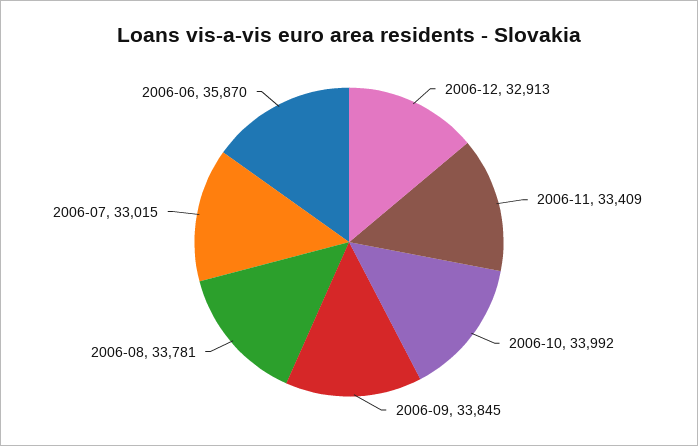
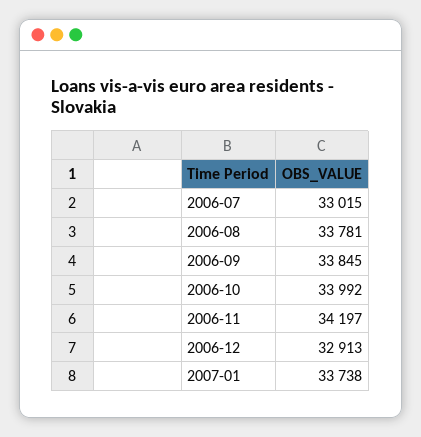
2006-11: 33409 -> 34197
2006-06: 35870 -> none
2007-01: none -> 33738

